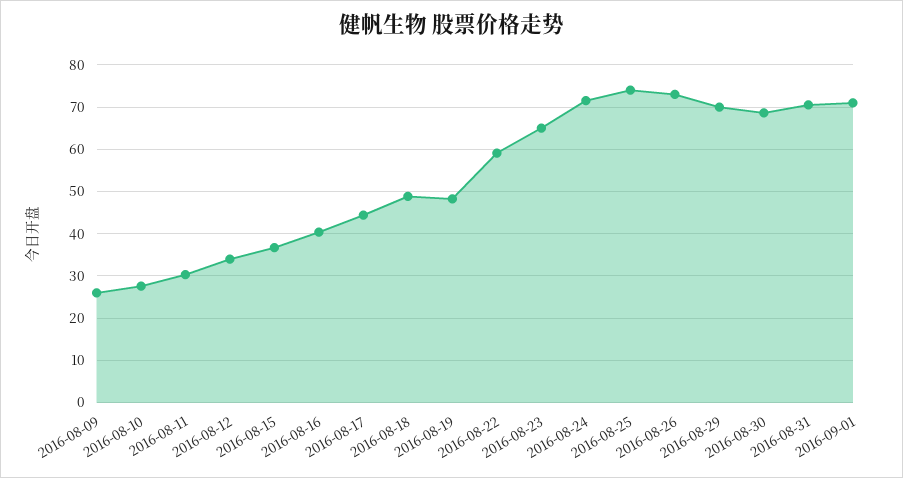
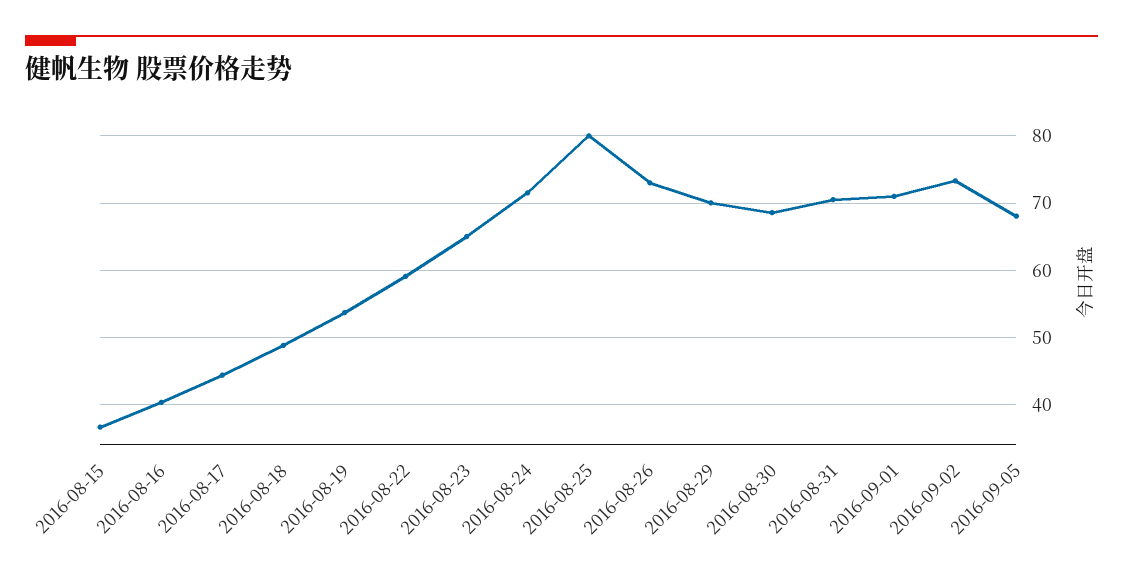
2016-08-09: 26 -> none
2016-08-10: 28 -> none
2016-08-11: 30 -> none
2016-08-12: 34 -> none
2016-08-19: 48 -> 54
2016-08-25: 74 -> 80
2016-09-02: none -> 73
2016-09-05: none -> 68

